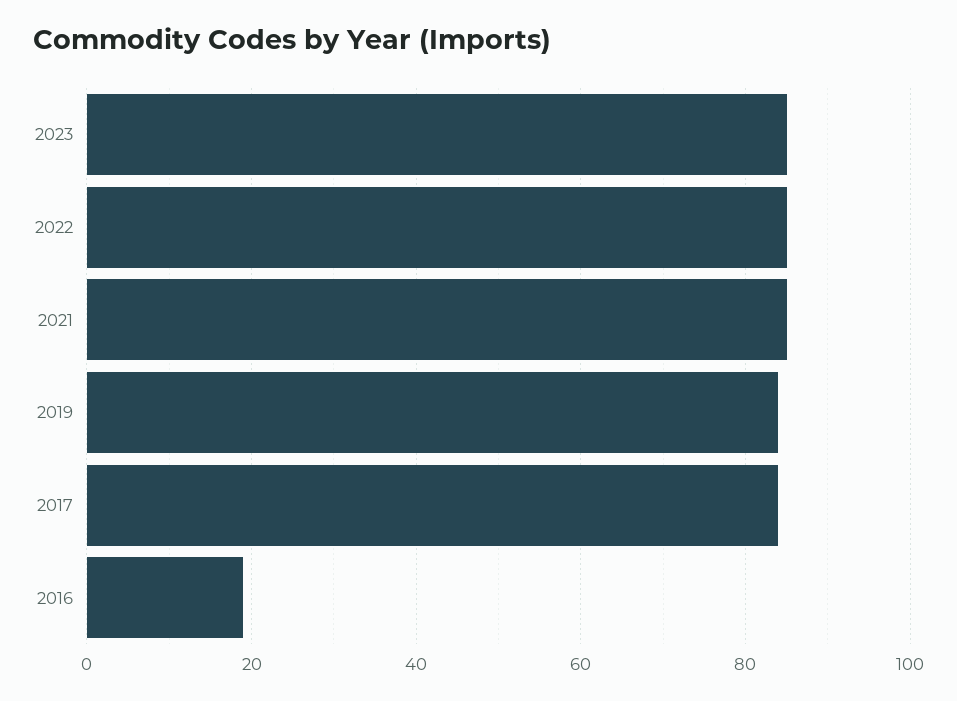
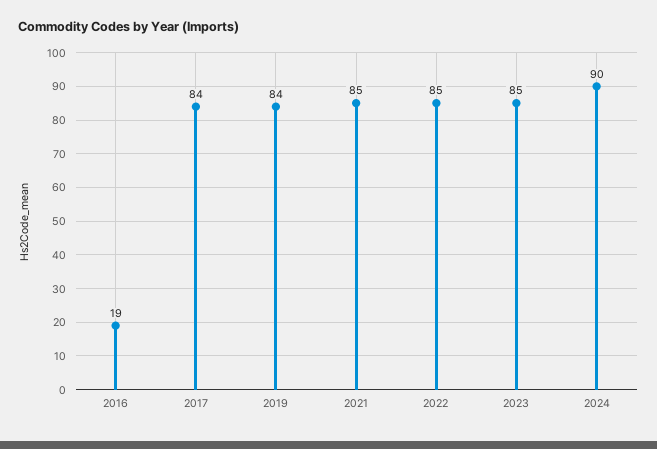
2024: none -> 90

